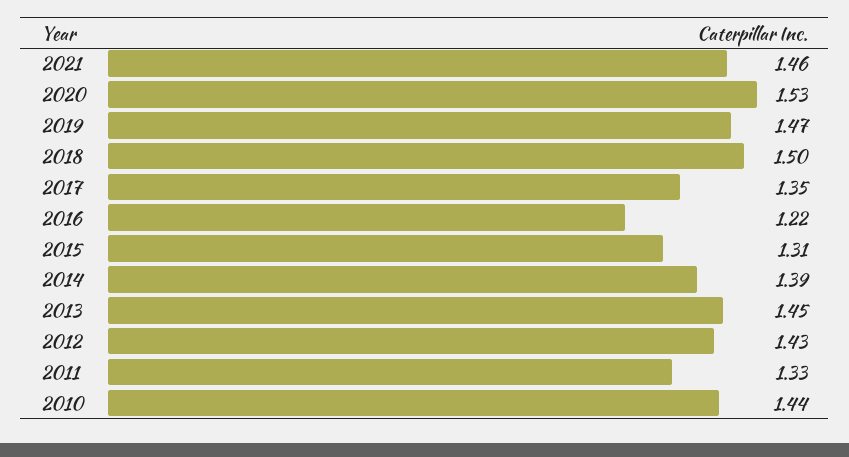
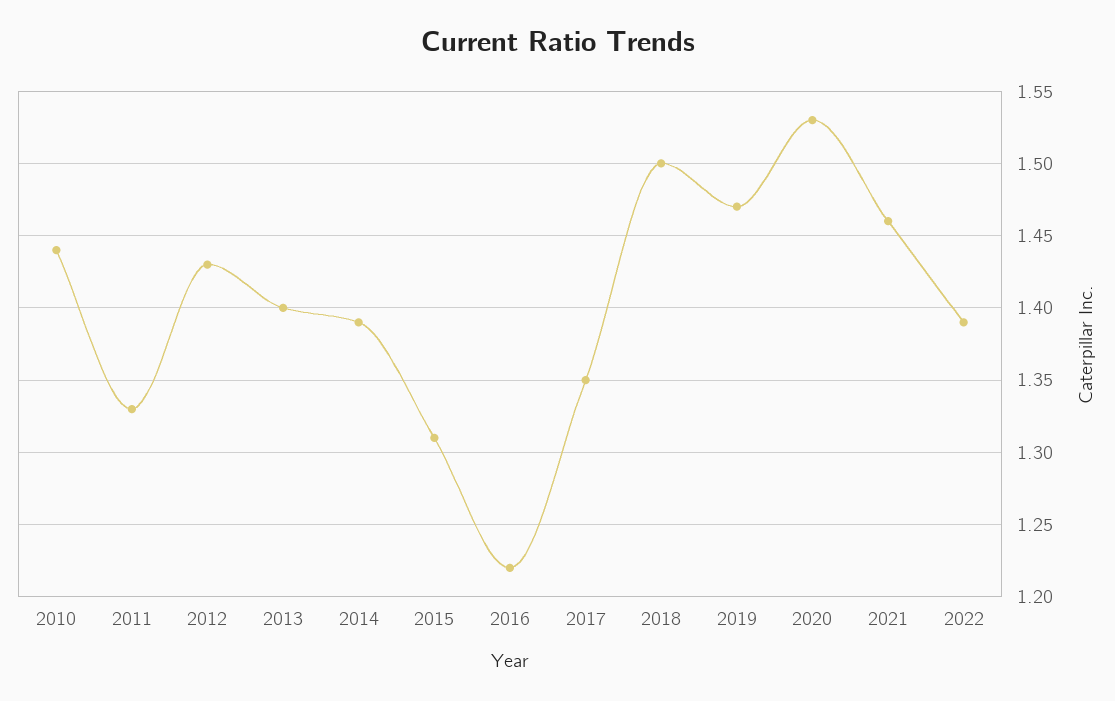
2013: 1.45 -> 1.4
2022: none -> 1.39

